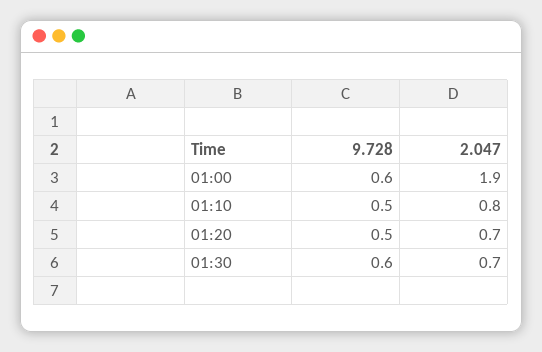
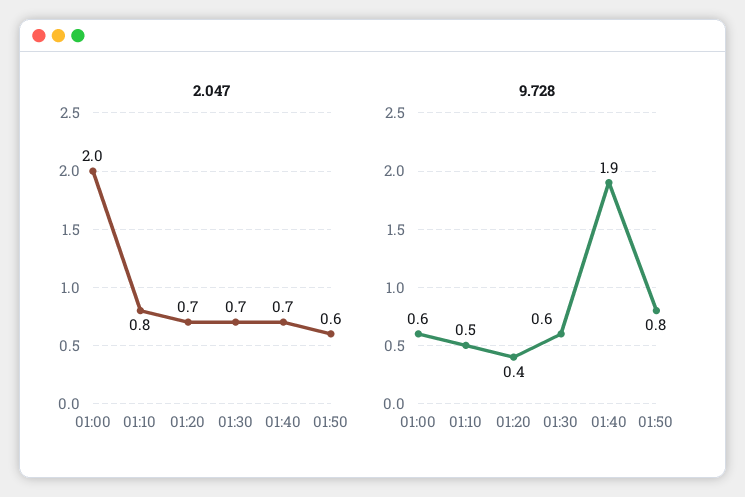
2.047, 01:00: 1.9 -> 2
9.728, 01:20: 0.5 -> 0.4
2.047, 01:40: none -> 0.7
2.047, 01:50: none -> 0.6
9.728, 01:40: none -> 1.9
9.728, 01:50: none -> 0.8

